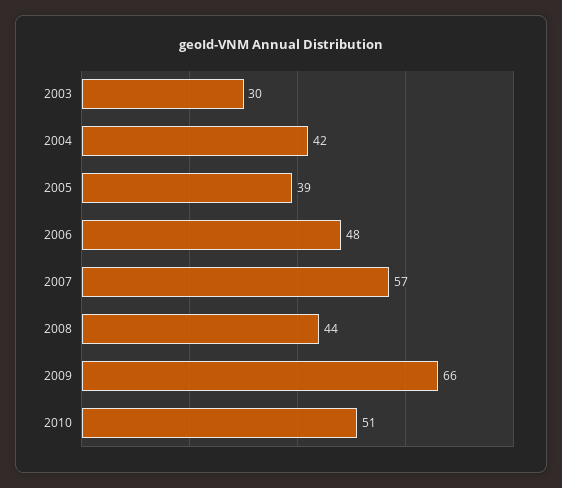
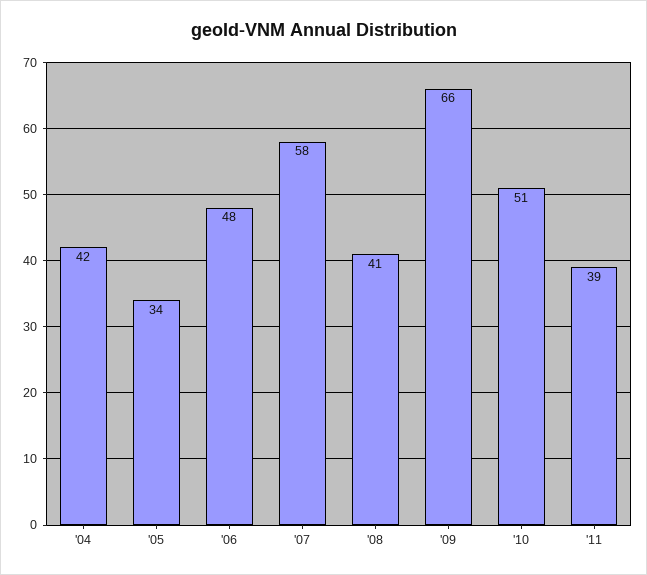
2003: 30 -> none
2005: 39 -> 34
2007: 57 -> 58
2008: 44 -> 41
'11: none -> 39

